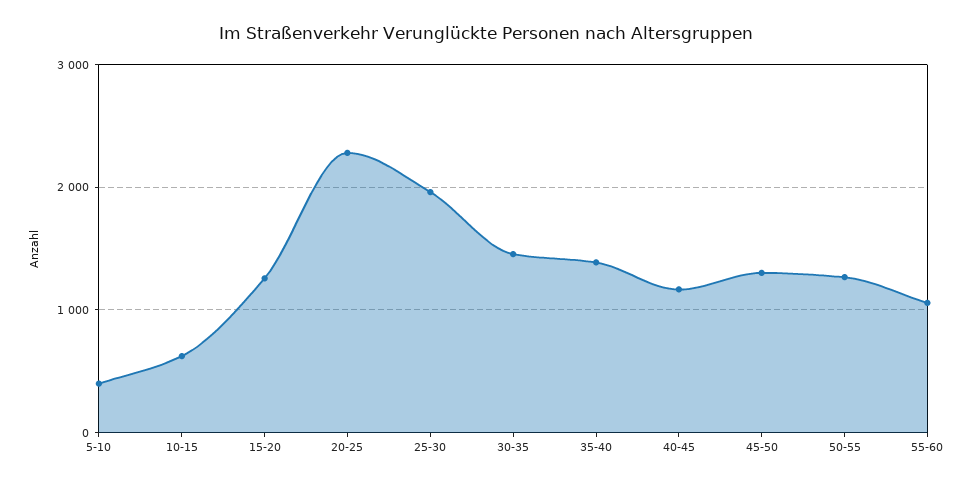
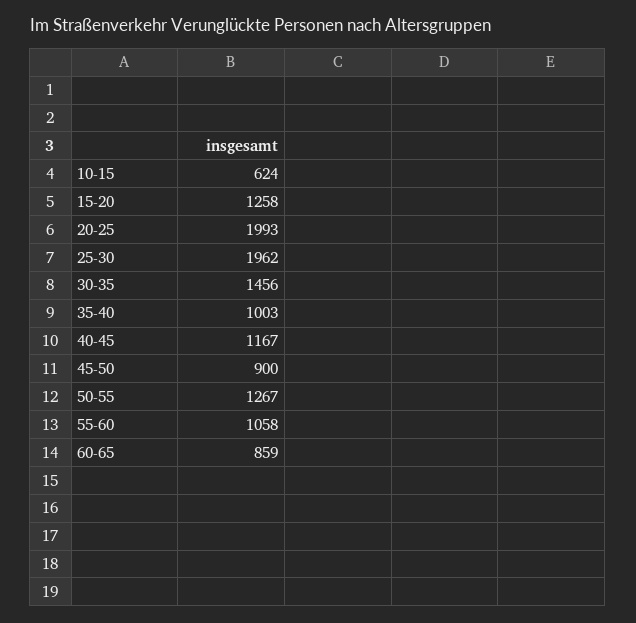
5-10: 400 -> none
20-25: 2300 -> 1993
35-40: 1400 -> 1003
45-50: 1300 -> 900
60-65: none -> 859

